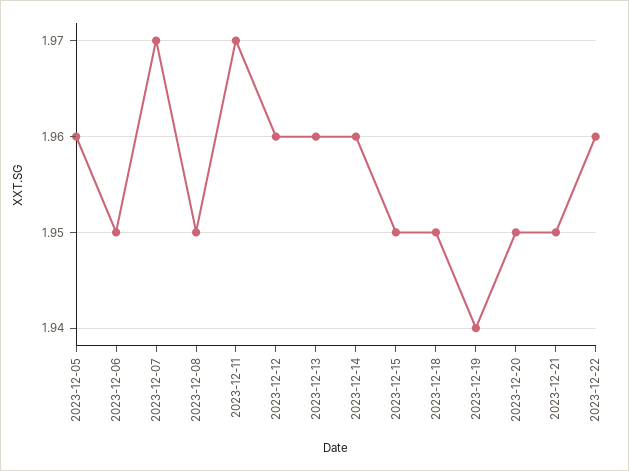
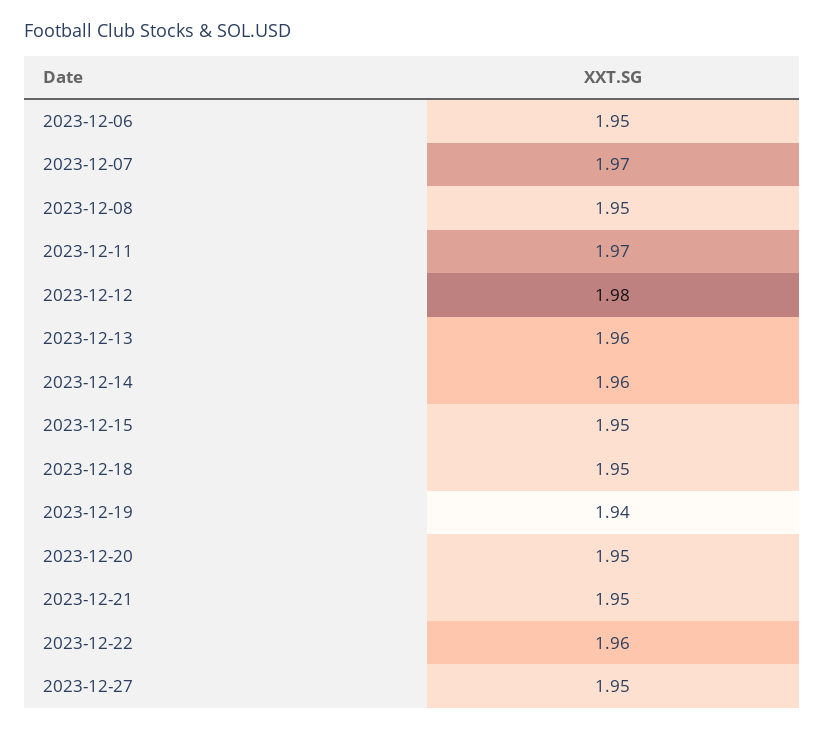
2023-12-05: 1.96 -> none
2023-12-12: 1.96 -> 1.98
2023-12-27: none -> 1.95

